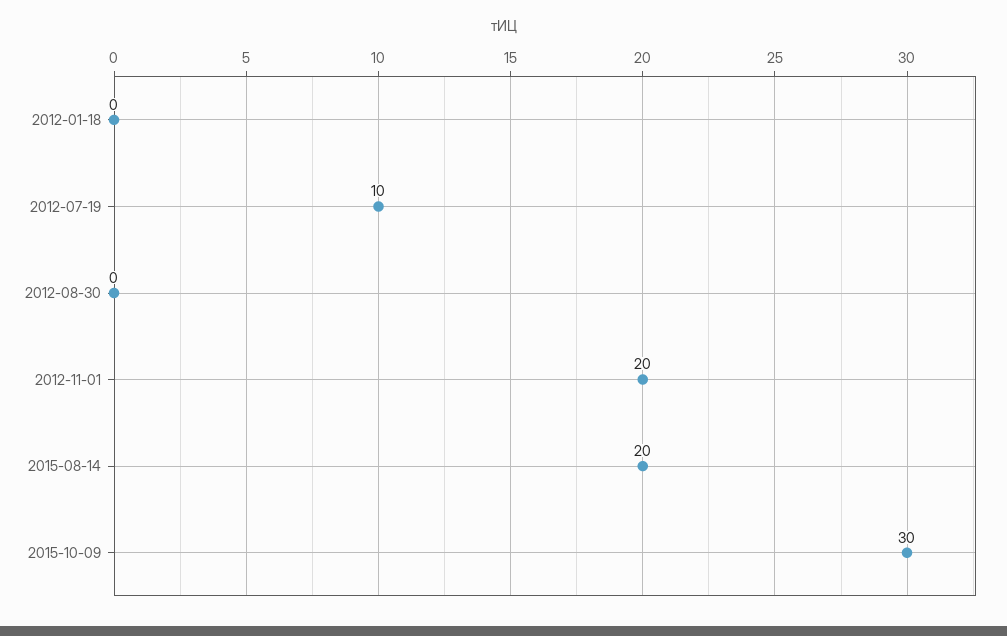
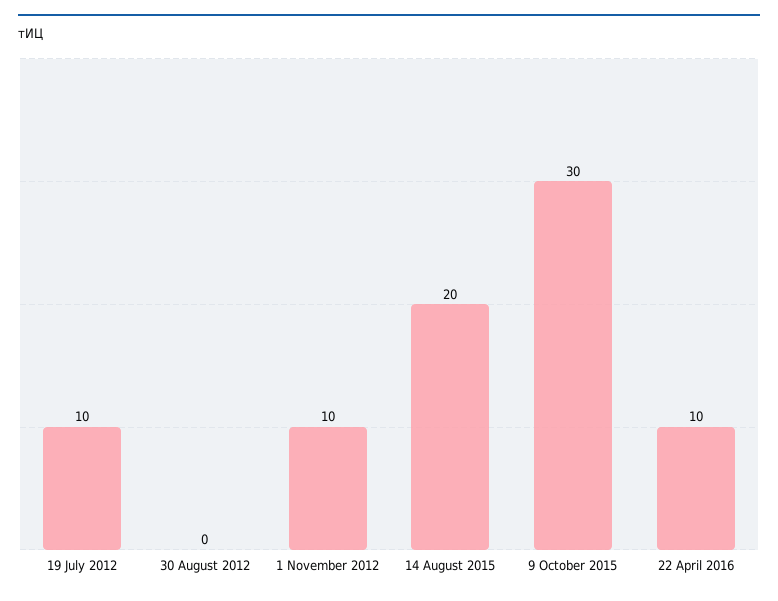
2012-01-18: 0 -> none
2012-11-01: 20 -> 10
22 April 2016: none -> 10

